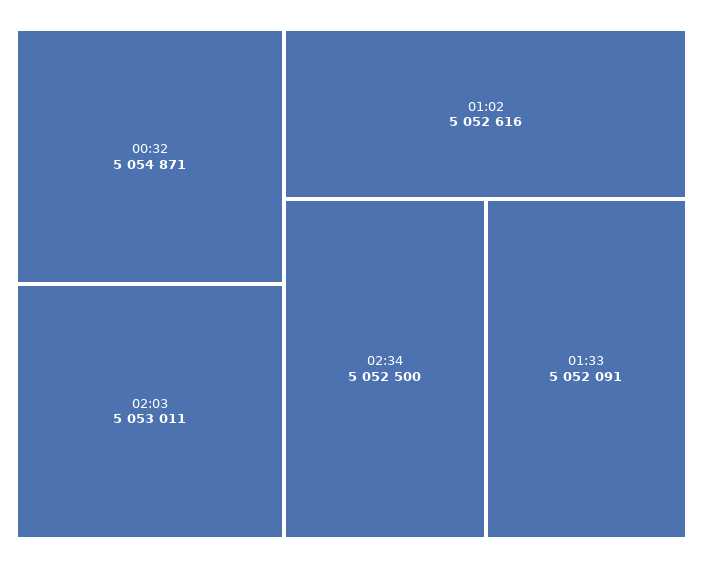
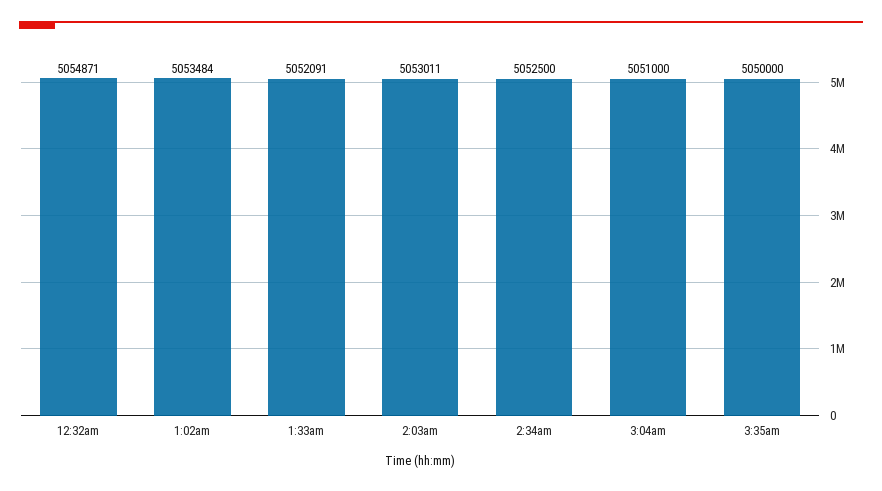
01:02: 5052616 -> 5053484
3:04am: none -> 5051000
3:35am: none -> 5050000

